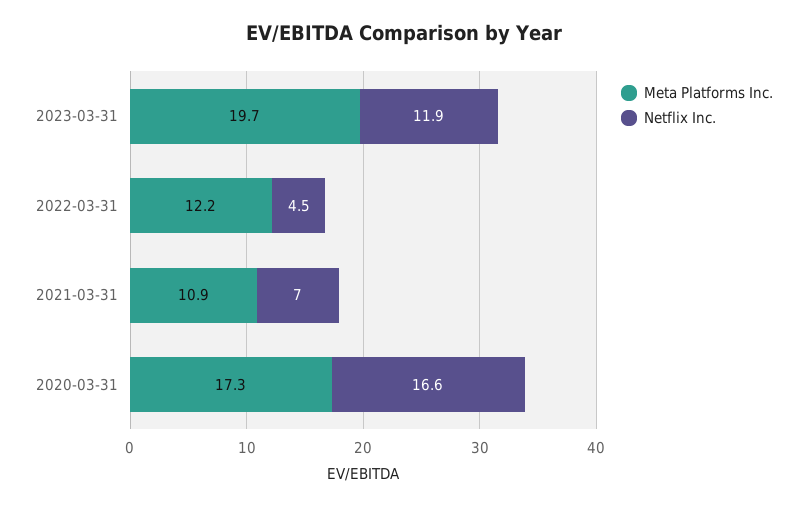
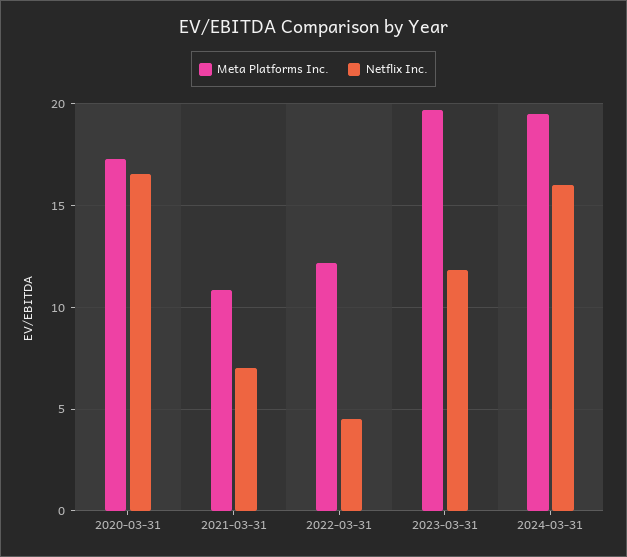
Meta Platforms Inc., 2024-03-31: none -> 19.5
Netflix Inc., 2024-03-31: none -> 16

